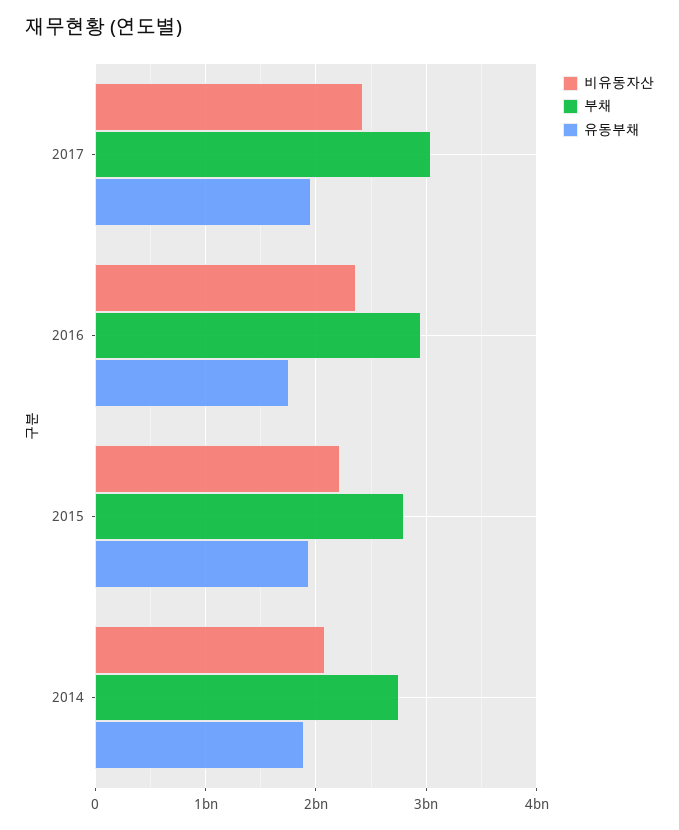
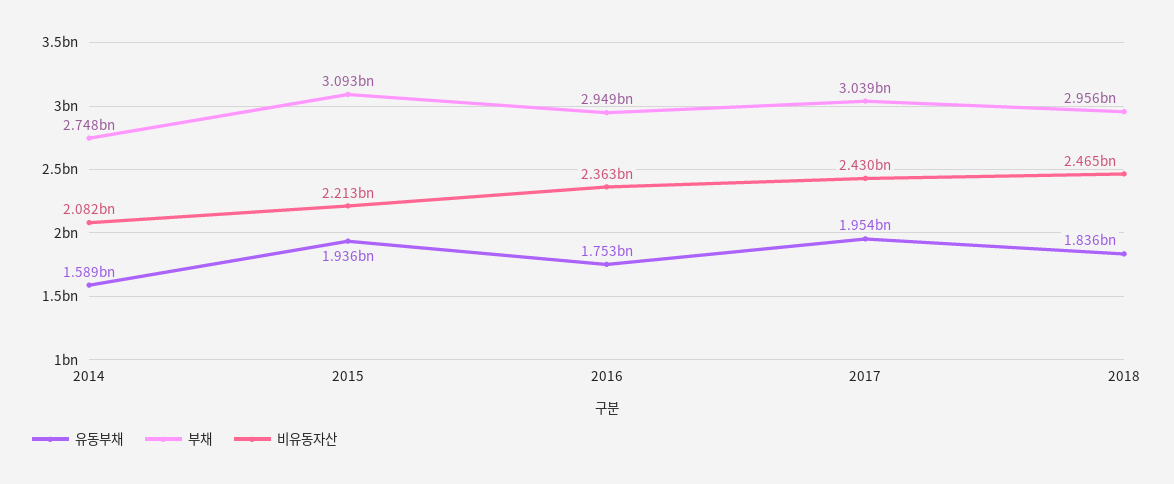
부채, 2015: 2800000000 -> 3093000000
유동부채, 2014: 1900000000 -> 1589000000
유동부채, 2018: none -> 1836000000
부채, 2018: none -> 2956000000
비유동자산, 2018: none -> 2465000000

